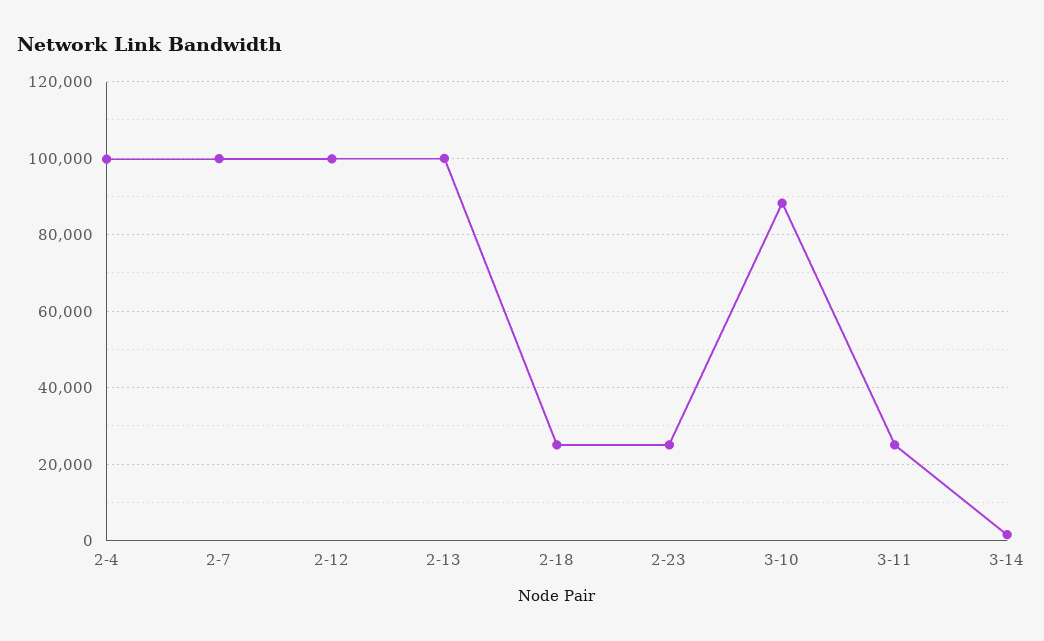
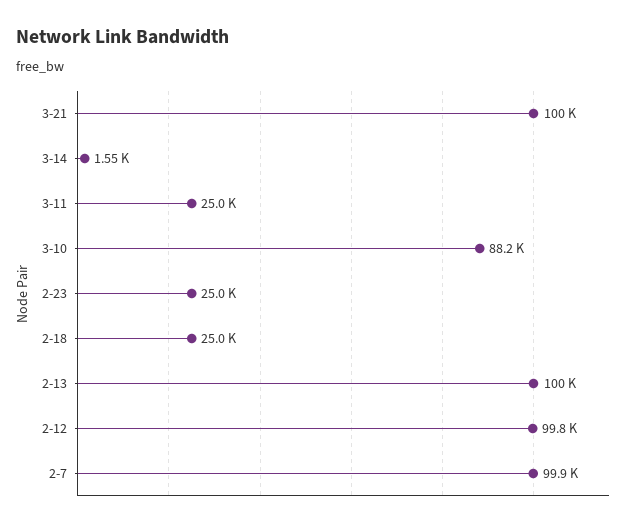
2-4: 100000 -> none
3-21: none -> 100000

